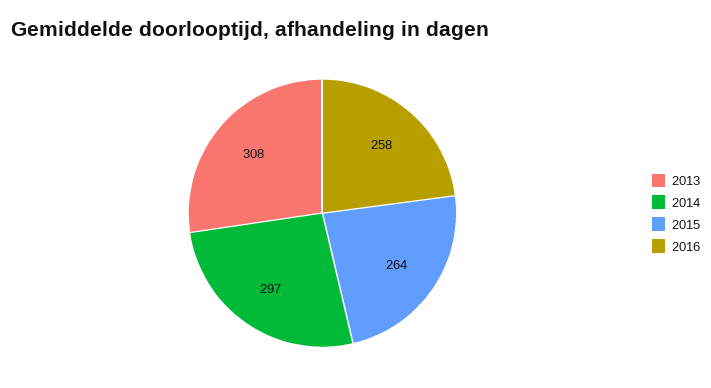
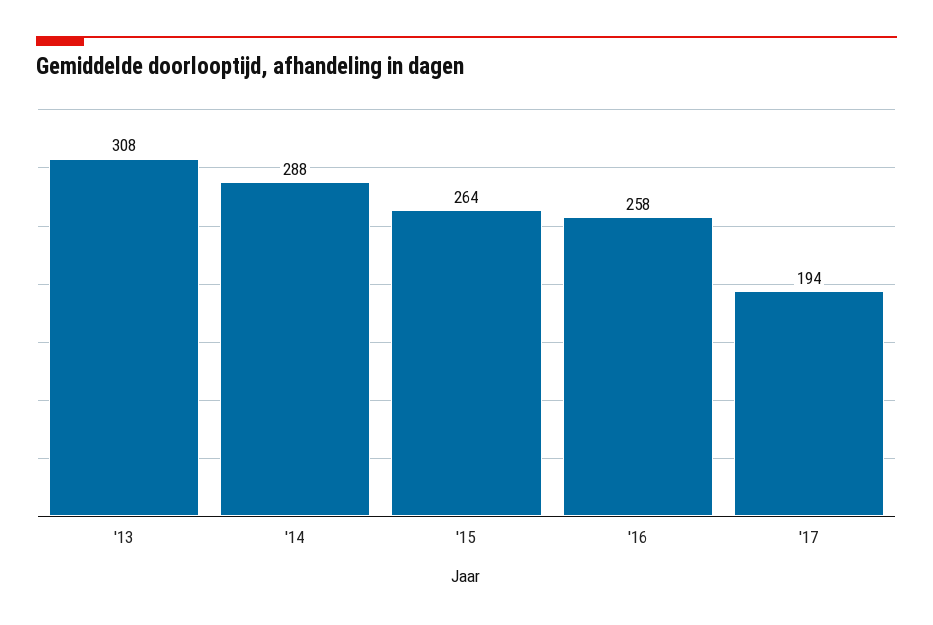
2014: 297 -> 288
'17: none -> 194

